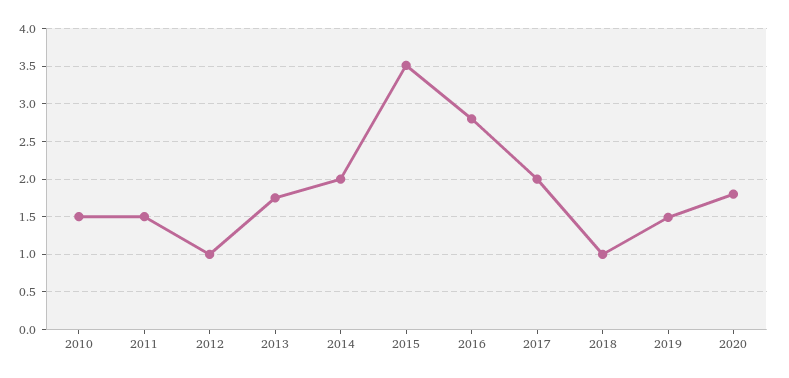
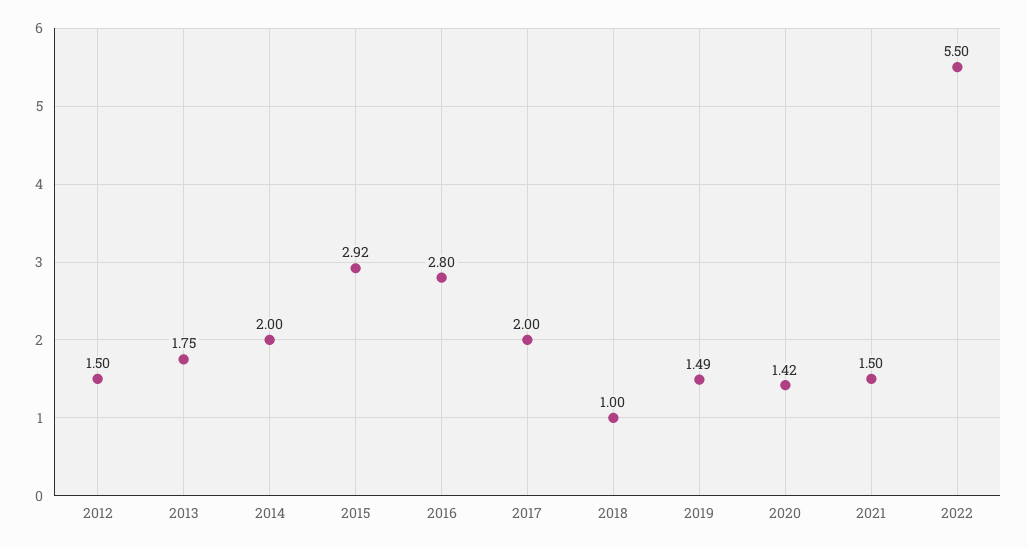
2010: 1.5 -> none
2011: 1.5 -> none
2012: 1 -> 1.5
2015: 3.5 -> 2.92
2020: 1.8 -> 1.42
2021: none -> 1.5
2022: none -> 5.5

